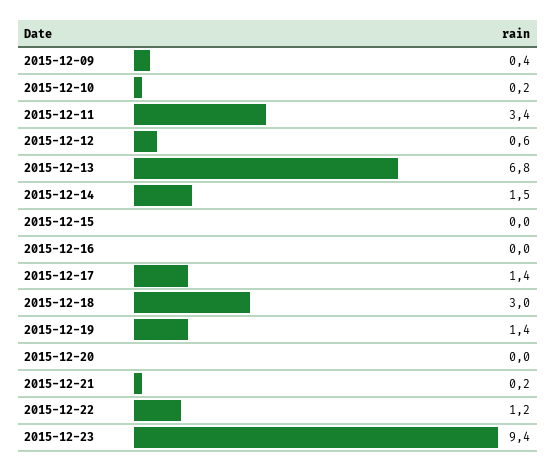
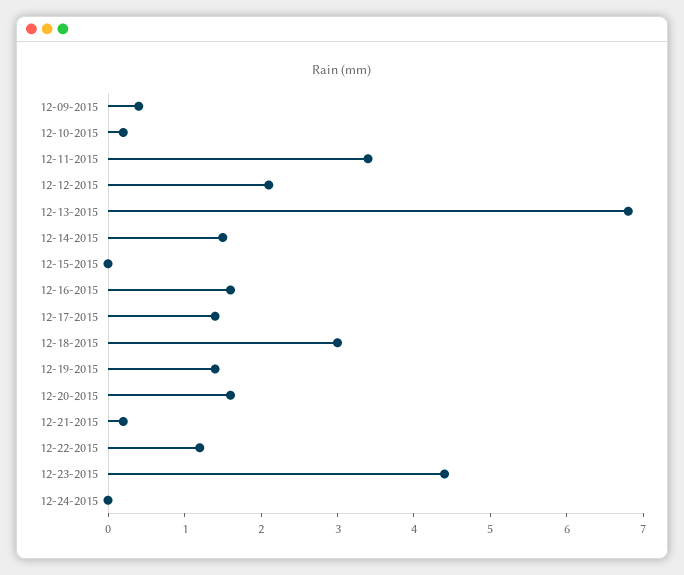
2015-12-12: 0.6 -> 2
2015-12-16: 0 -> 1.5
2015-12-20: 0 -> 1.5
2015-12-23: 9.4 -> 4.5
12-24-2015: none -> 0

